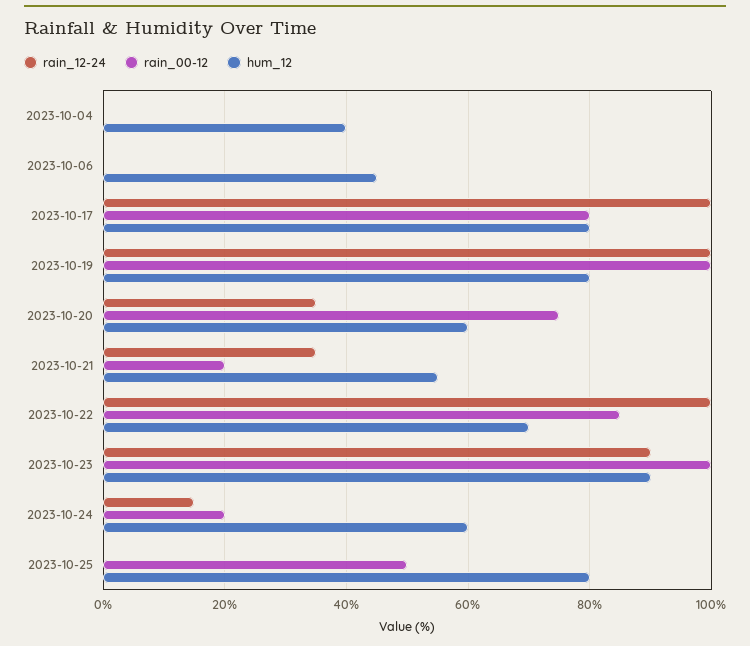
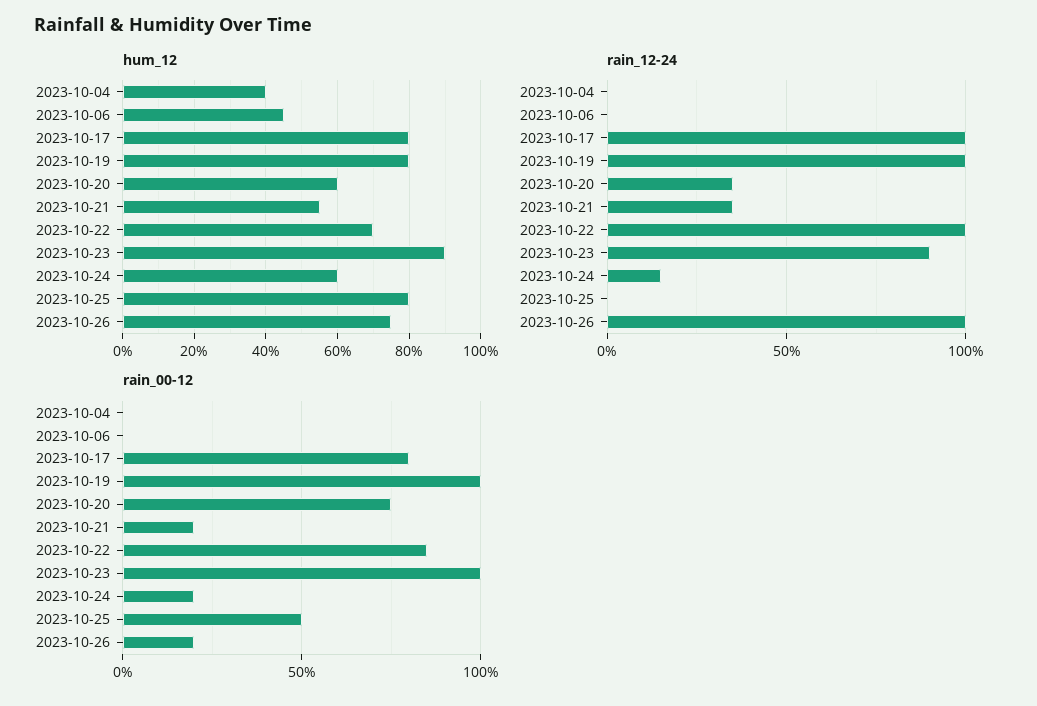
hum_12, 2023-10-26: none -> 75
rain_12-24, 2023-10-26: none -> 100
rain_00-12, 2023-10-26: none -> 20

